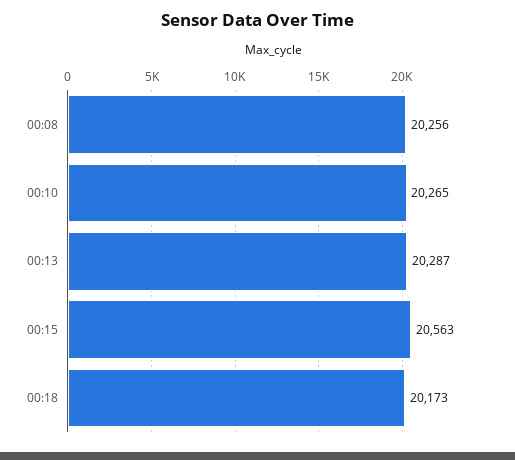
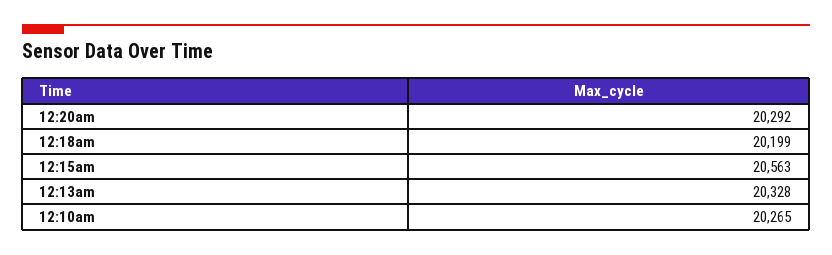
00:08: 20256 -> none
00:13: 20287 -> 20328
00:18: 20173 -> 20199
12:20am: none -> 20292

